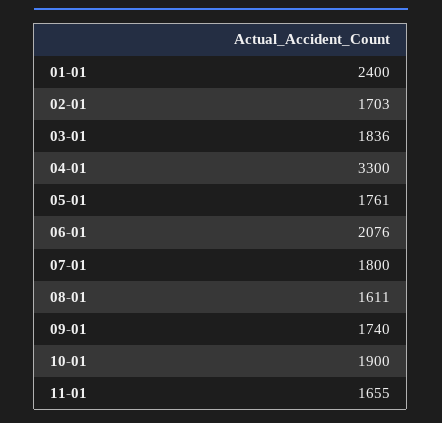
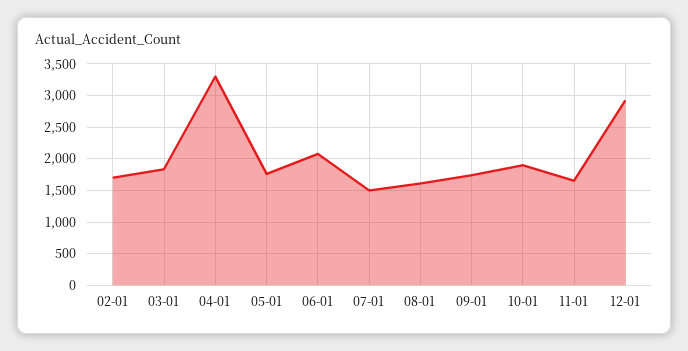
01-01: 2400 -> none
07-01: 1800 -> 1500
12-01: none -> 2900

